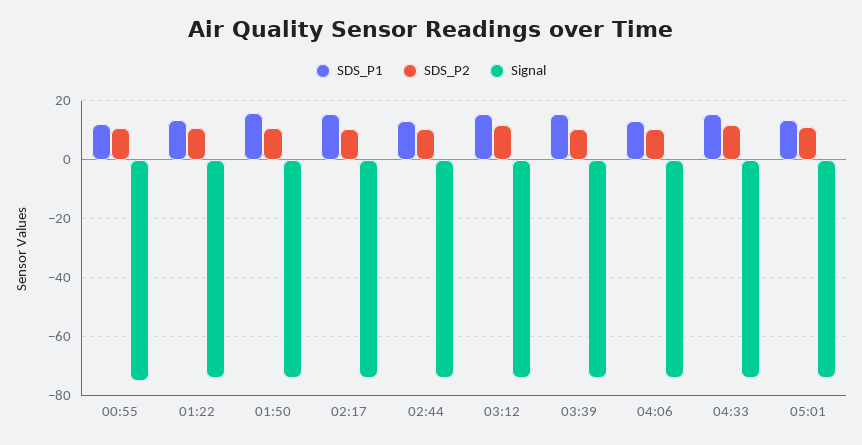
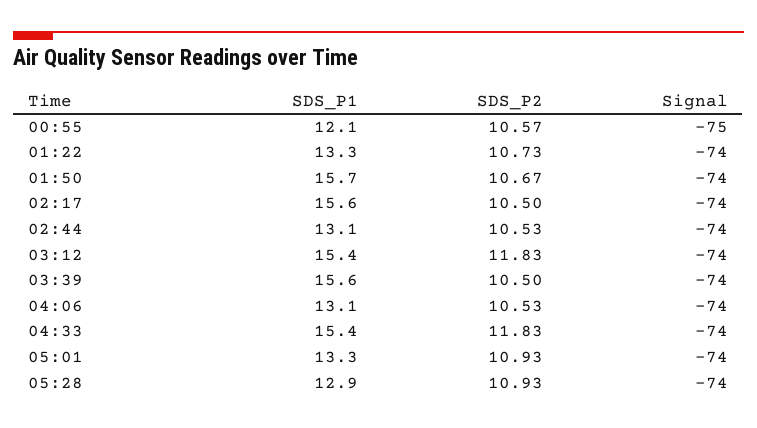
SDS_P1, 05:28: none -> 12.9
SDS_P2, 05:28: none -> 10.93
Signal, 05:28: none -> -74

